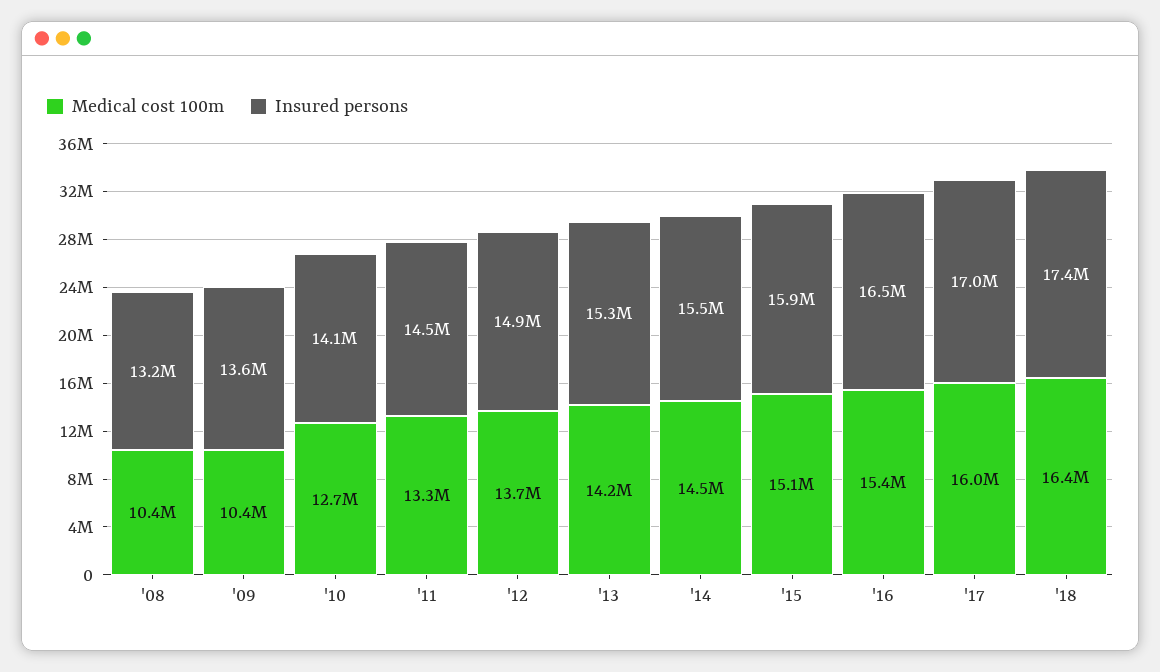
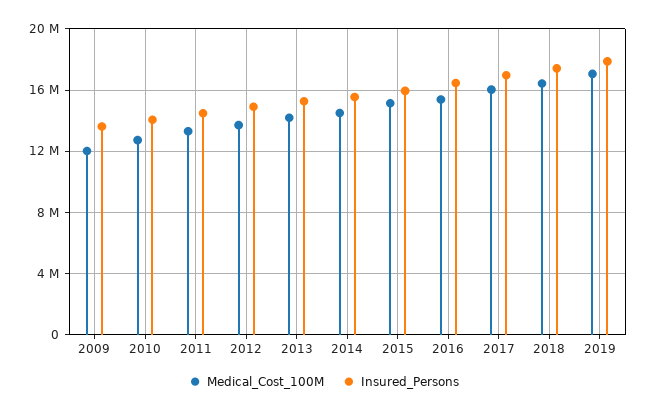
Medical cost 100m, '08: 10400000 -> none
Insured persons, '08: 13200000 -> none
Medical cost 100m, '09: 10400000 -> 12000000
Medical cost 100m, 2019: none -> 17000000
Insured persons, 2019: none -> 18000000

